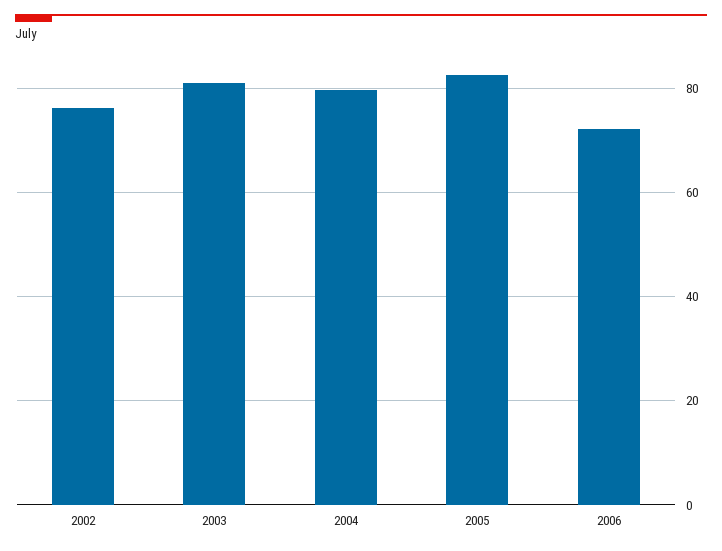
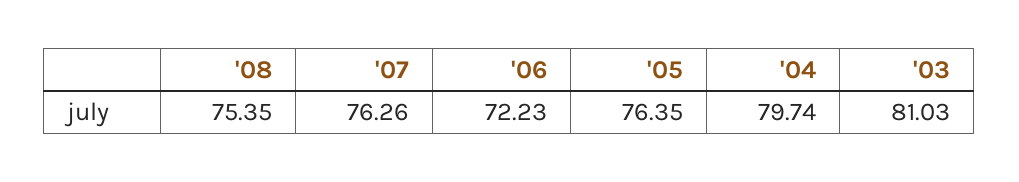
2002: 76 -> none
2005: 82 -> 76.35
'08: none -> 75.35
'07: none -> 76.26

